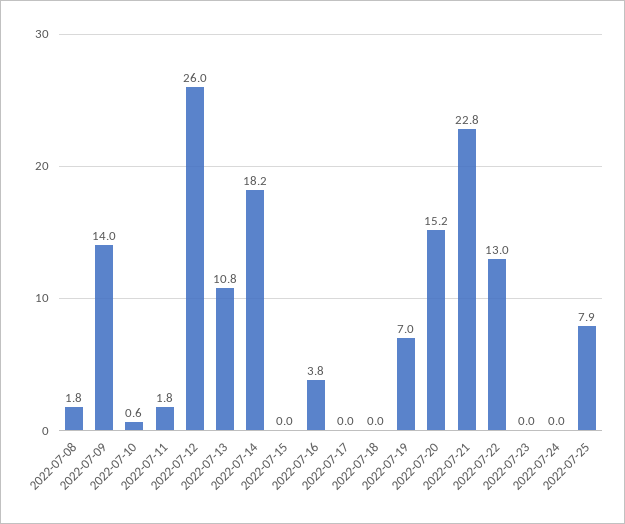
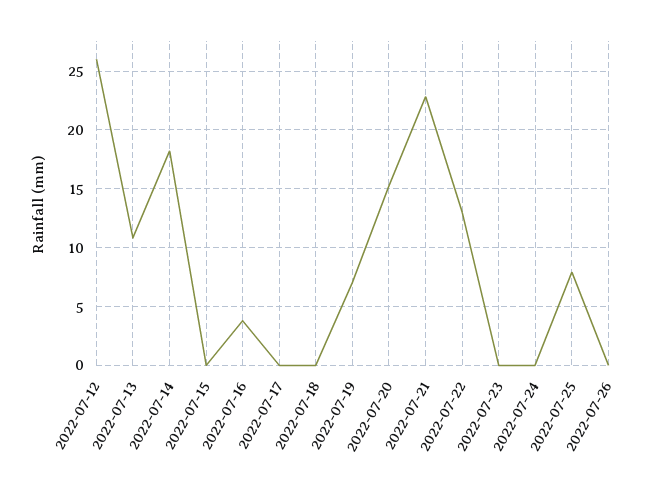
2022-07-08: 1.8 -> none
2022-07-09: 14 -> none
2022-07-10: 0.6 -> none
2022-07-11: 1.8 -> none
2022-07-26: none -> 0

